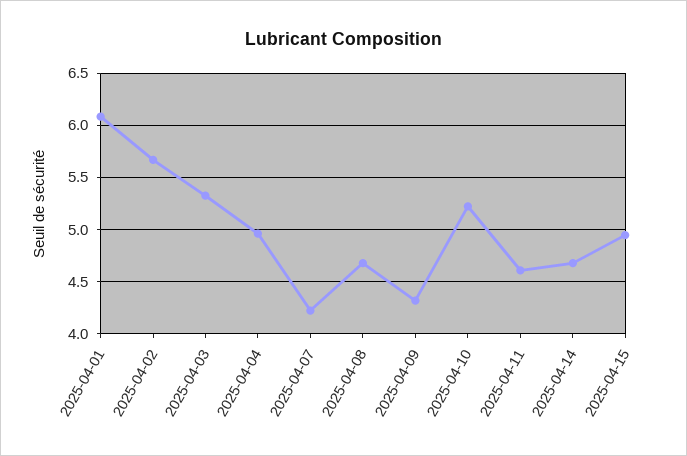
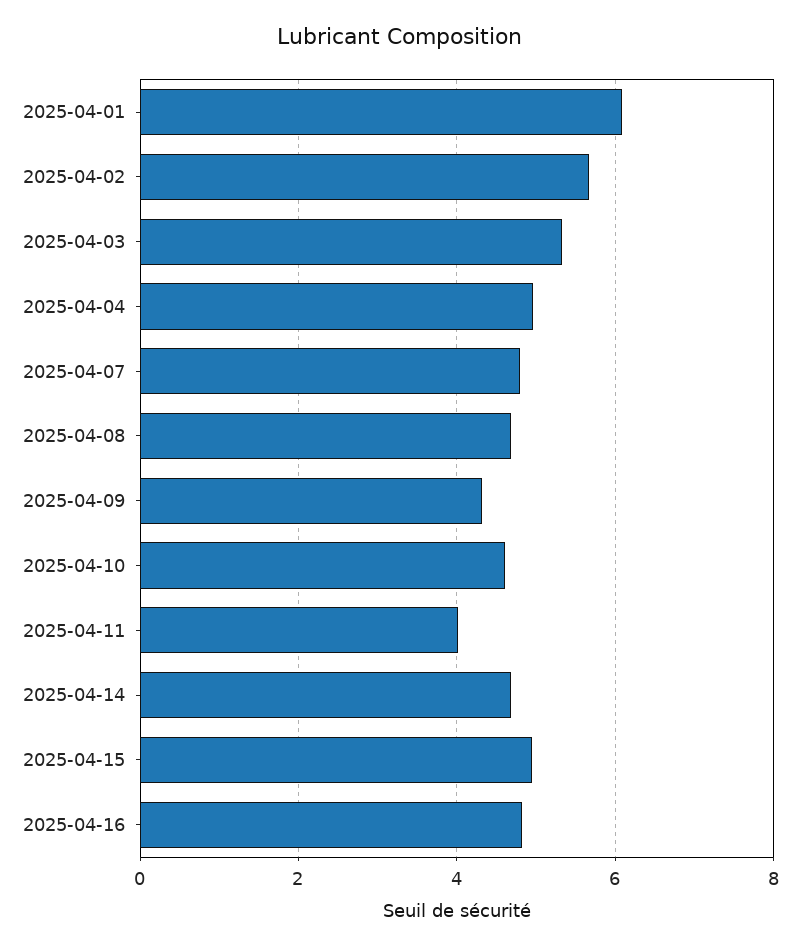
2025-04-07: 4.2 -> 4.8
2025-04-10: 5.2 -> 4.6
2025-04-11: 4.6 -> 4
2025-04-16: none -> 4.8

